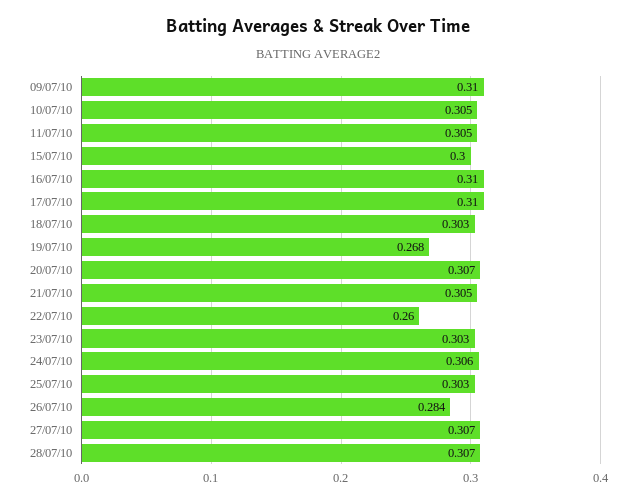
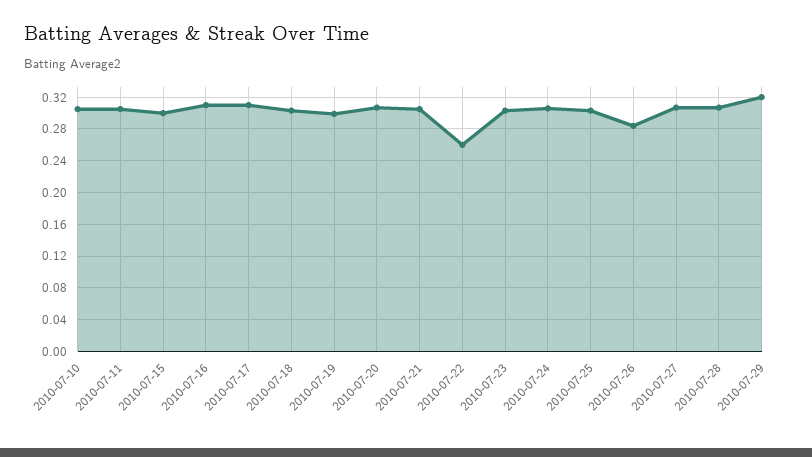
09/07/10: 0.31 -> none
19/07/10: 0.268 -> 0.3
2010-07-29: none -> 0.32

